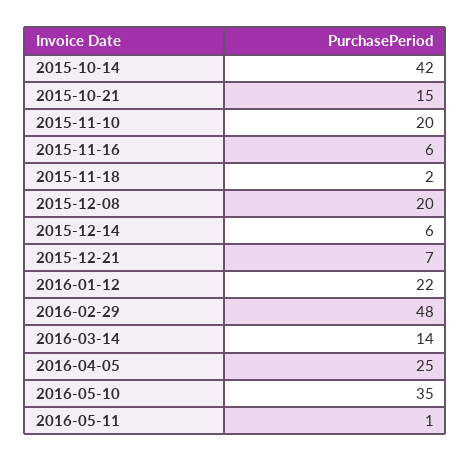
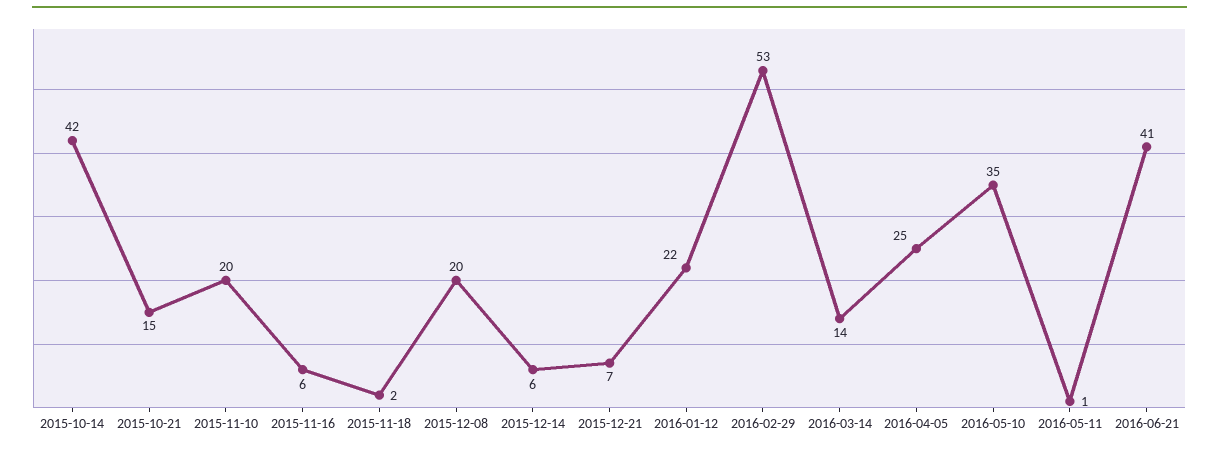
2016-02-29: 48 -> 53
2016-06-21: none -> 41

